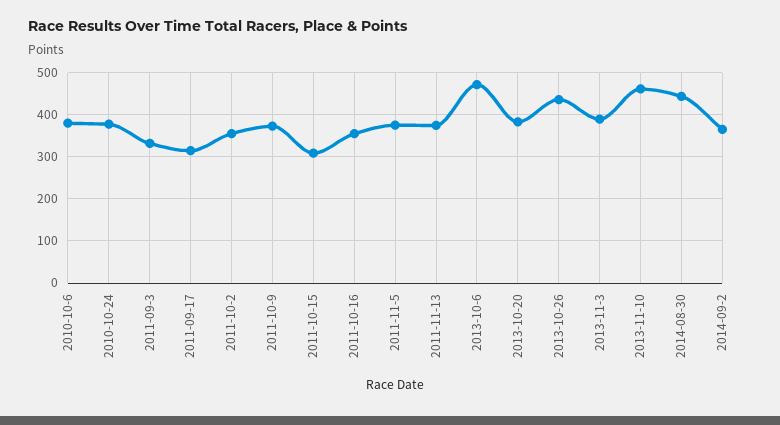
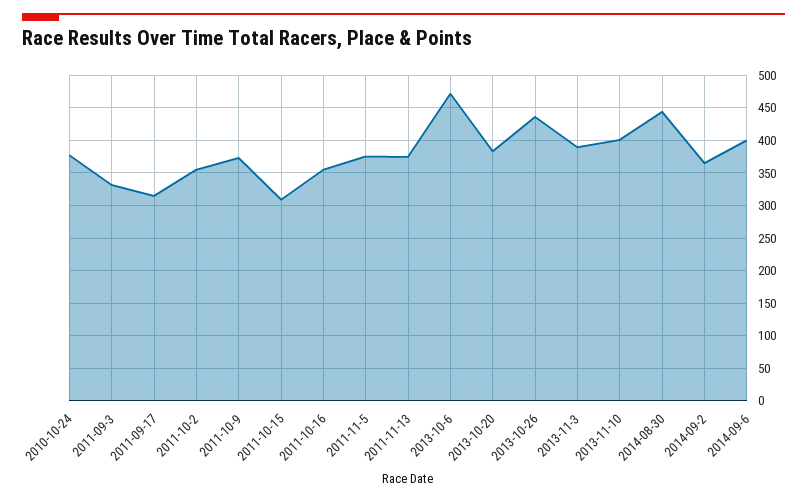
2010-10-6: 380 -> none
2013-11-10: 460 -> 400
2014-09-6: none -> 400

